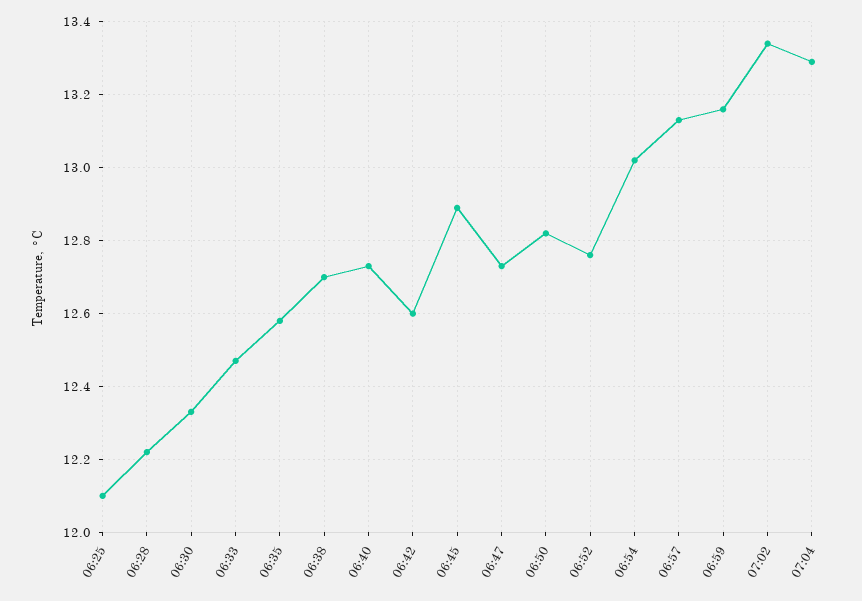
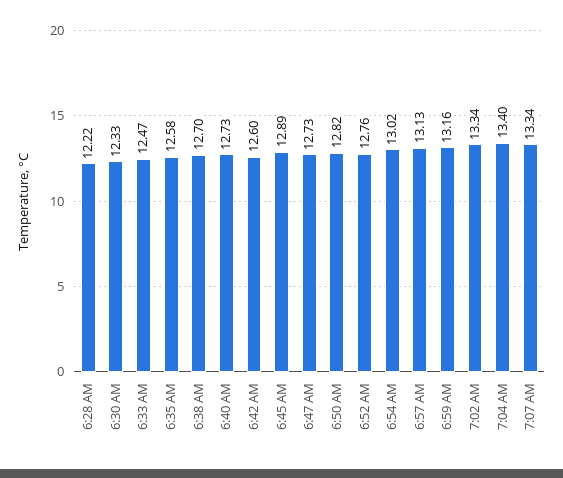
06:25: 12.1 -> none
07:04: 13.3 -> 13.4
7:07 AM: none -> 13.34

